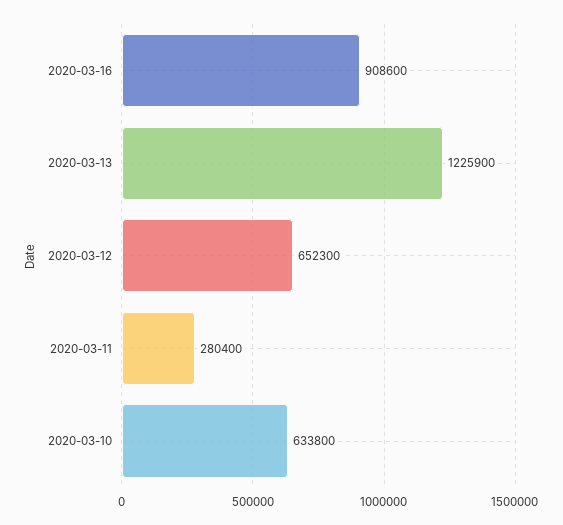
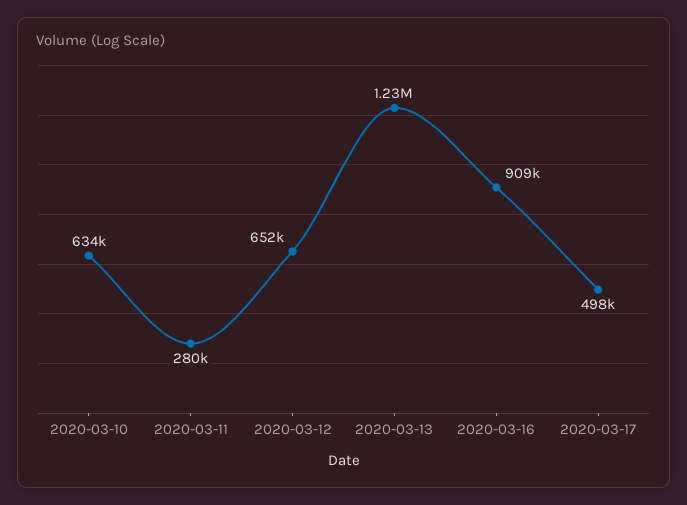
2020-03-17: none -> 498000

